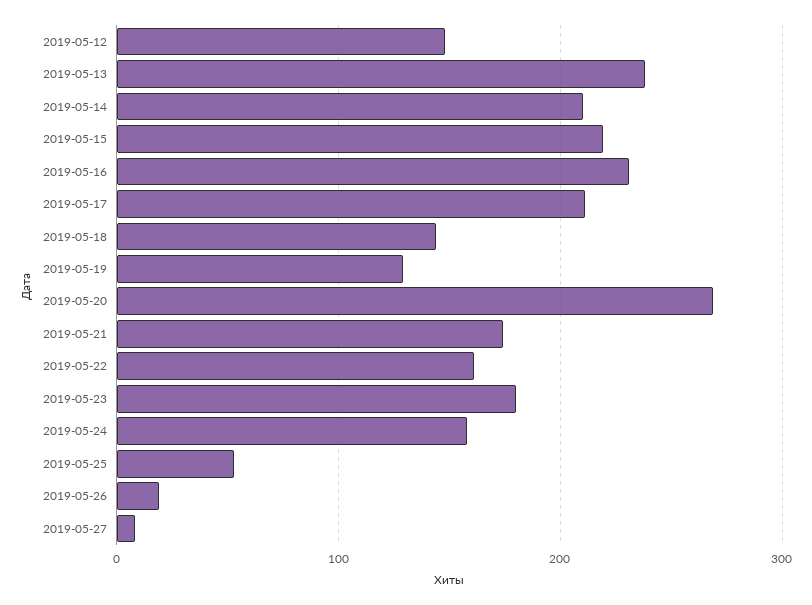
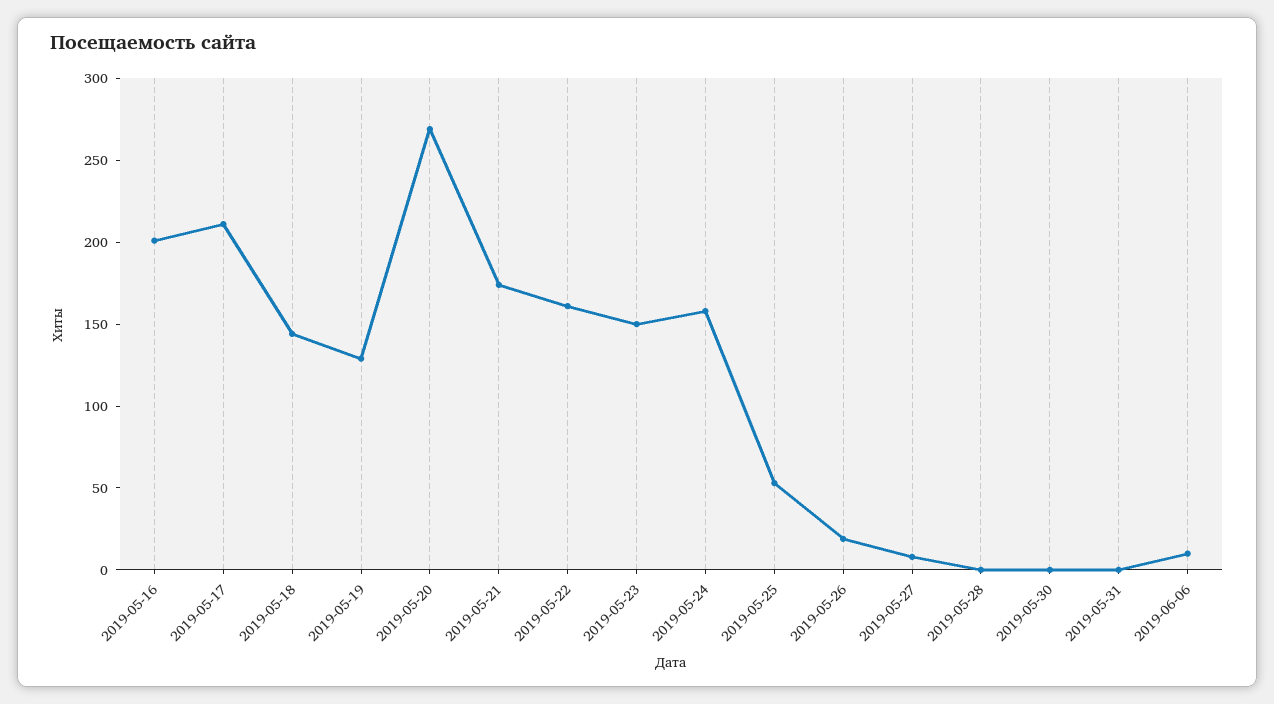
2019-05-12: 150 -> none
2019-05-13: 240 -> none
2019-05-14: 210 -> none
2019-05-15: 220 -> none
2019-05-16: 230 -> 200
2019-05-23: 180 -> 150
2019-05-28: none -> 0
2019-05-30: none -> 0
2019-05-31: none -> 0
2019-06-06: none -> 10

